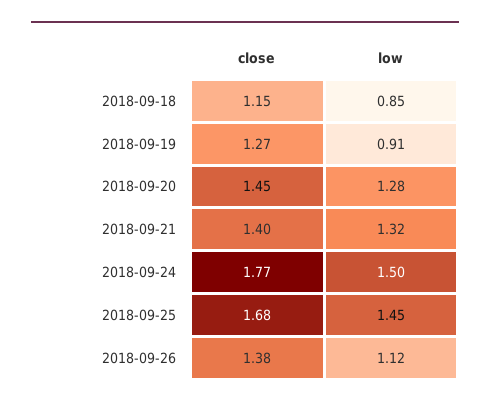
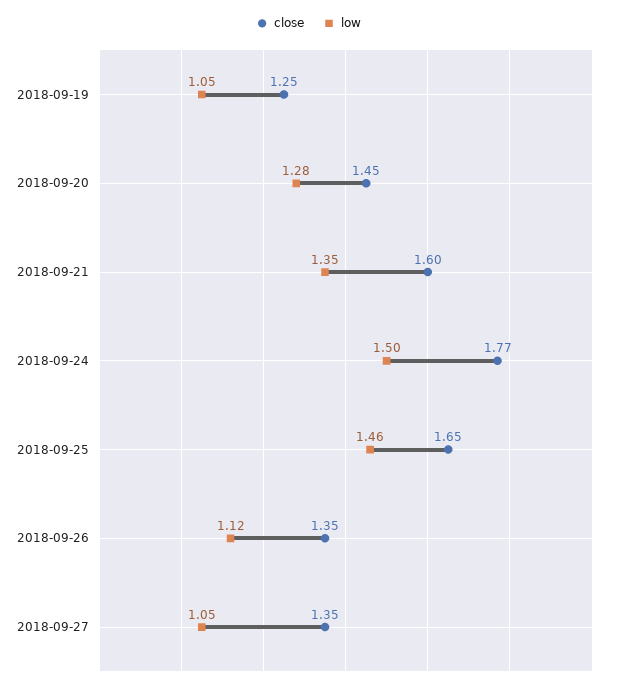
close, 2018-09-18: 1.15 -> none
low, 2018-09-18: 0.85 -> none
close, 2018-09-19: 1.27 -> 1.25
low, 2018-09-19: 0.91 -> 1.05
close, 2018-09-21: 1.4 -> 1.6
low, 2018-09-21: 1.32 -> 1.35
close, 2018-09-25: 1.68 -> 1.65
low, 2018-09-25: 1.45 -> 1.46
close, 2018-09-26: 1.38 -> 1.35
close, 2018-09-27: none -> 1.35
low, 2018-09-27: none -> 1.05

